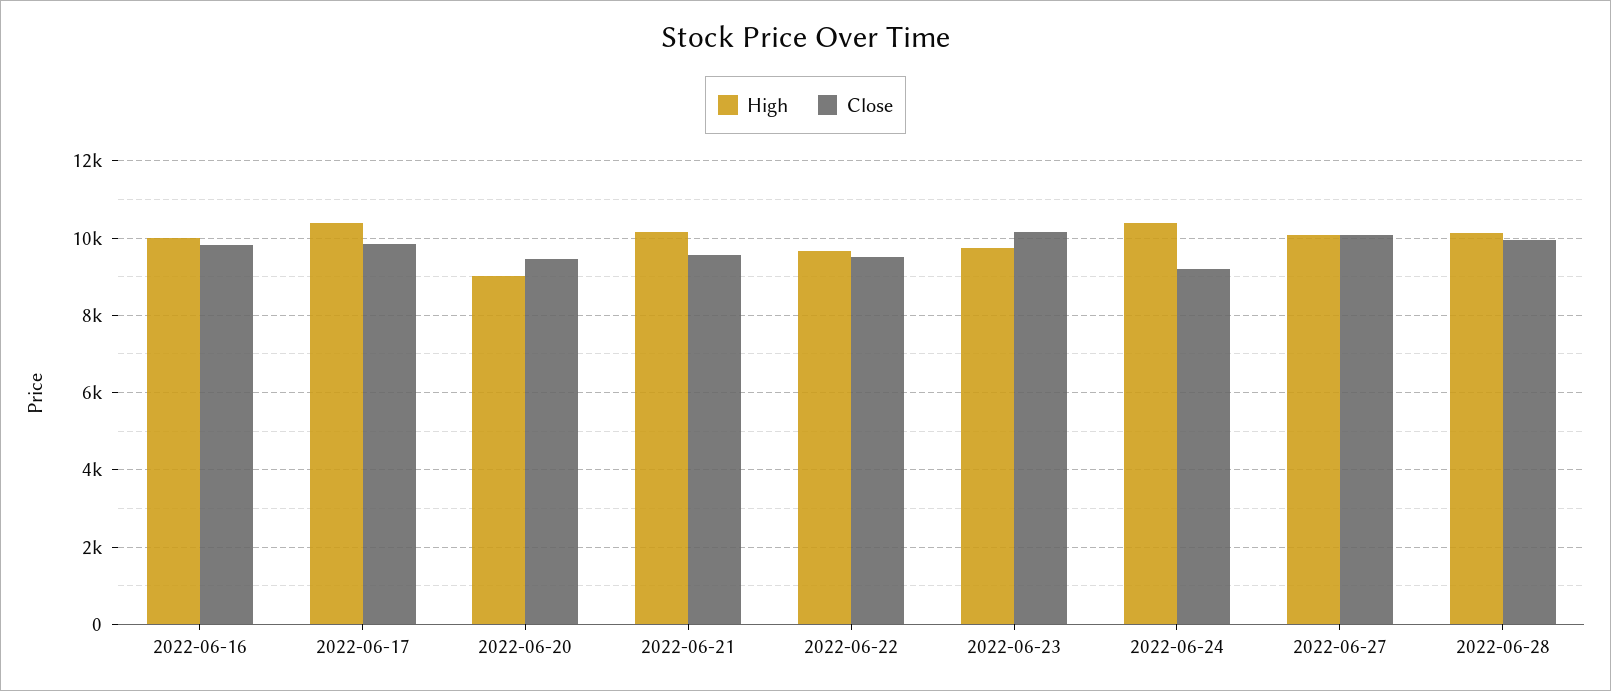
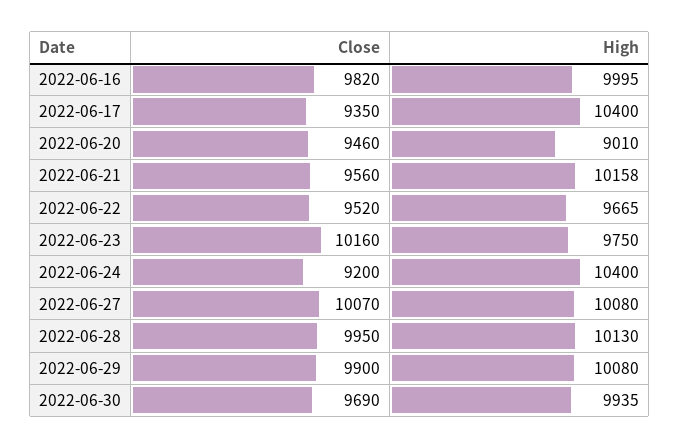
Close, 2022-06-17: 9800 -> 9350
Close, 2022-06-29: none -> 9900
High, 2022-06-29: none -> 10080
Close, 2022-06-30: none -> 9690
High, 2022-06-30: none -> 9935

